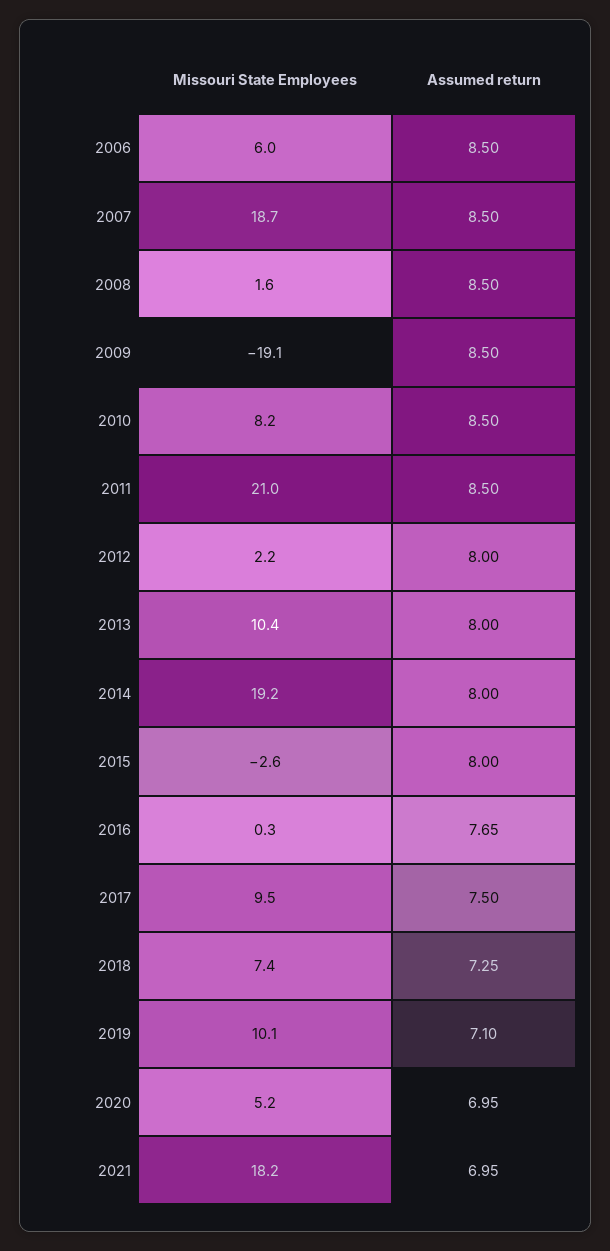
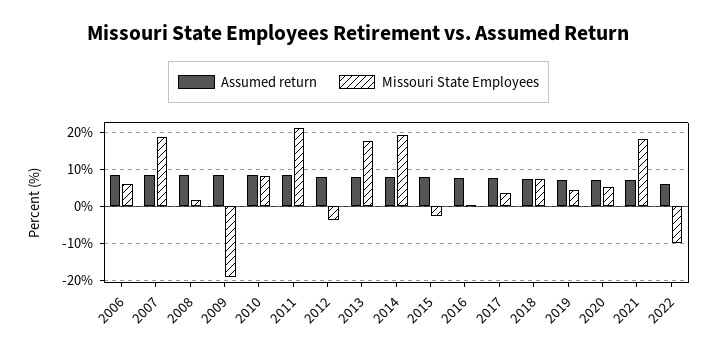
Missouri State Employees, 2012: 2.2 -> -4
Missouri State Employees, 2013: 10.4 -> 18
Missouri State Employees, 2017: 9.5 -> 4
Missouri State Employees, 2019: 10.1 -> 4
Assumed return, 2022: none -> 6
Missouri State Employees, 2022: none -> -10

